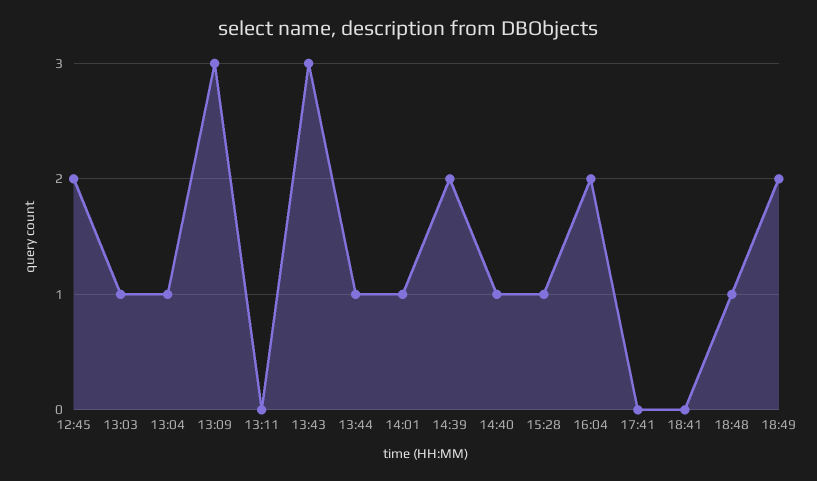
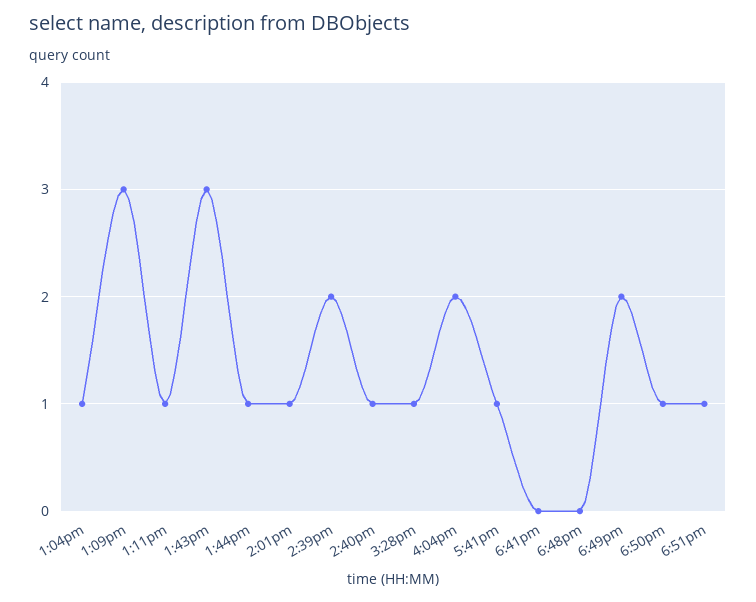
12:45: 2 -> none
13:03: 1 -> none
13:11: 0 -> 1
17:41: 0 -> 1
18:48: 1 -> 0
6:50pm: none -> 1
6:51pm: none -> 1

